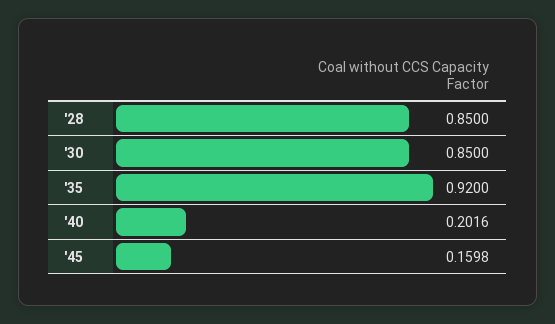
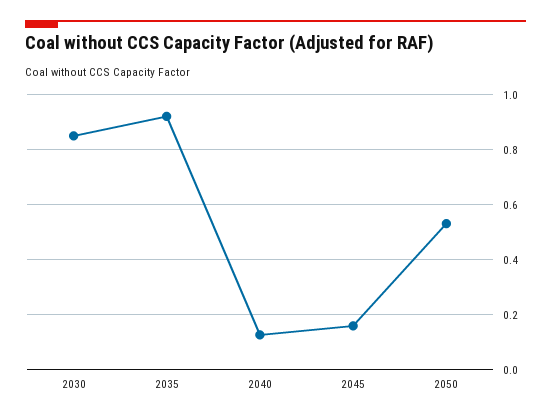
'28: 0.85 -> none
'40: 0.2016 -> 0.125
2050: none -> 0.525

